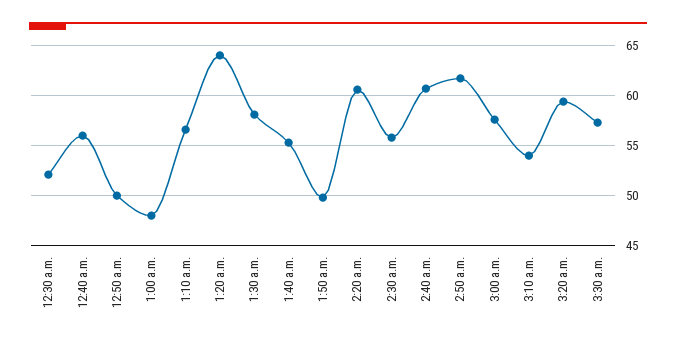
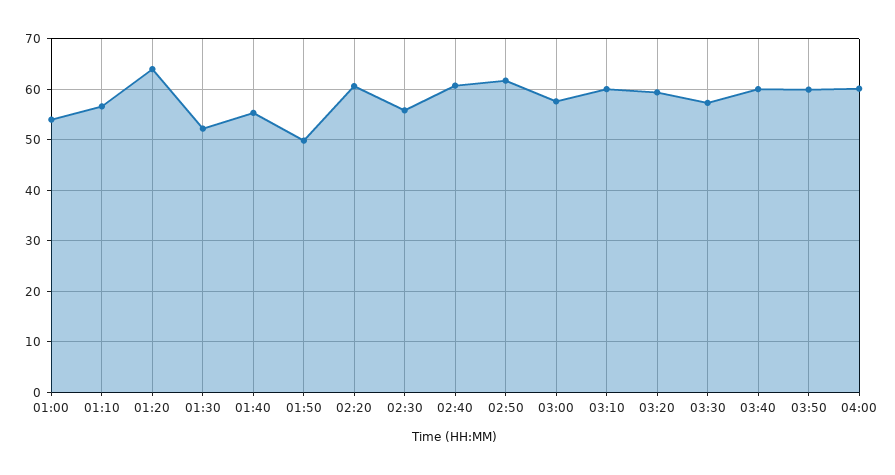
12:30 a.m.: 52 -> none
12:40 a.m.: 56 -> none
12:50 a.m.: 50 -> none
1:00 a.m.: 48 -> 54
1:30 a.m.: 58 -> 52
3:10 a.m.: 54 -> 60
03:40: none -> 60
03:50: none -> 60
04:00: none -> 60

